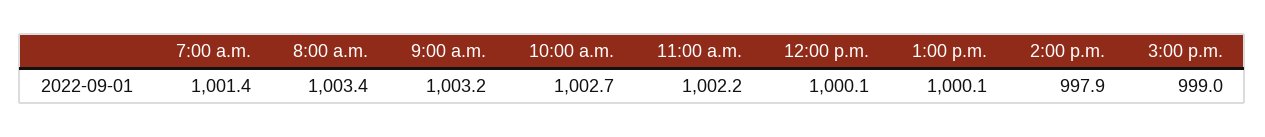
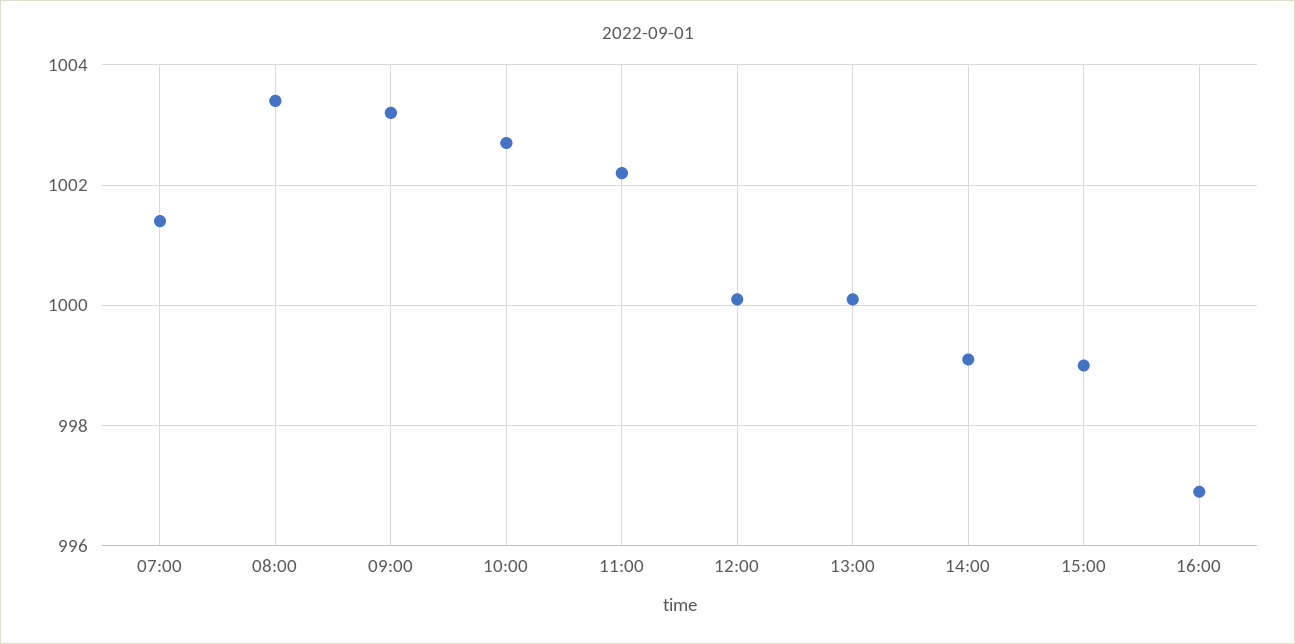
2:00 p.m.: 997.9 -> 999
16:00: none -> 997

